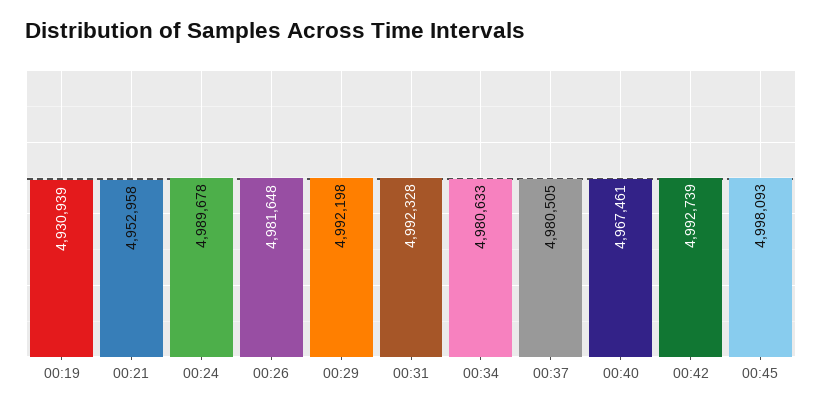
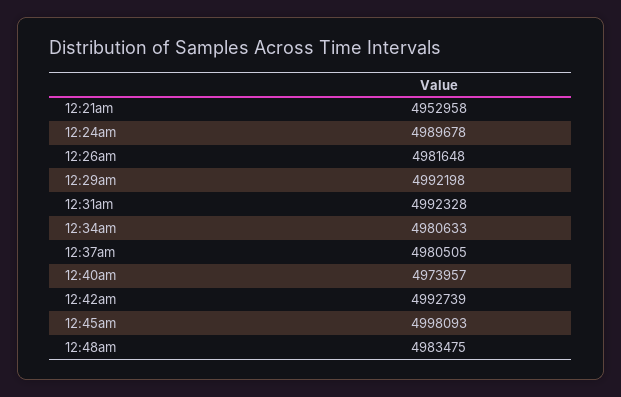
00:19: 4930939 -> none
00:40: 4967461 -> 4973957
12:48am: none -> 4983475

